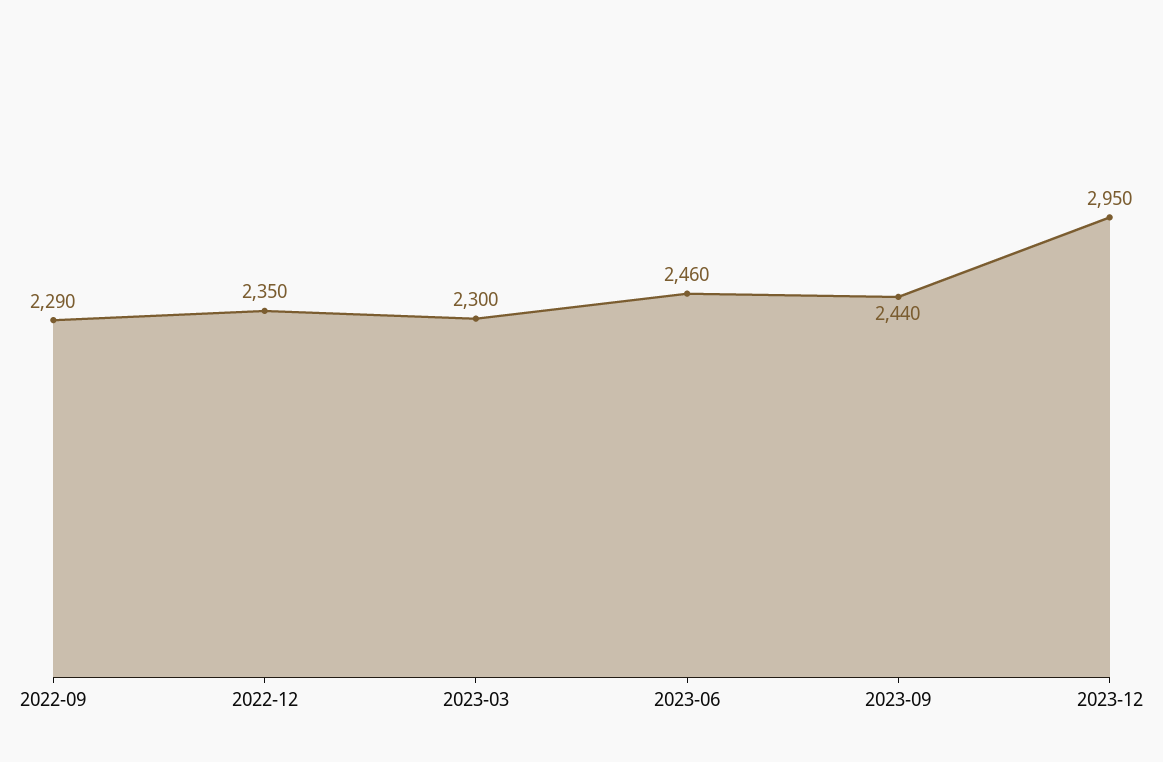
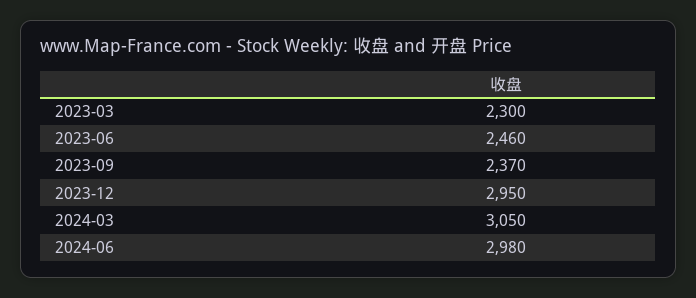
2022-09: 2290 -> none
2022-12: 2350 -> none
2023-09: 2440 -> 2370
2024-03: none -> 3050
2024-06: none -> 2980

